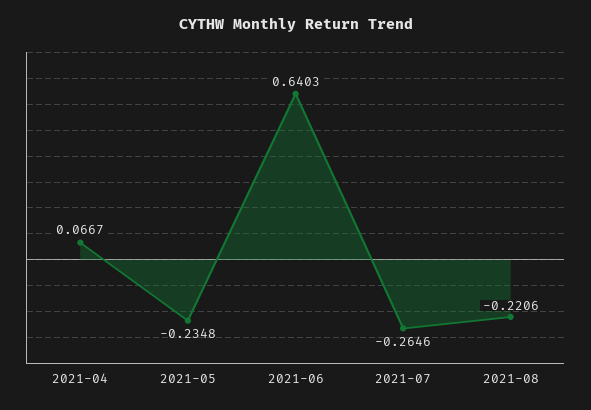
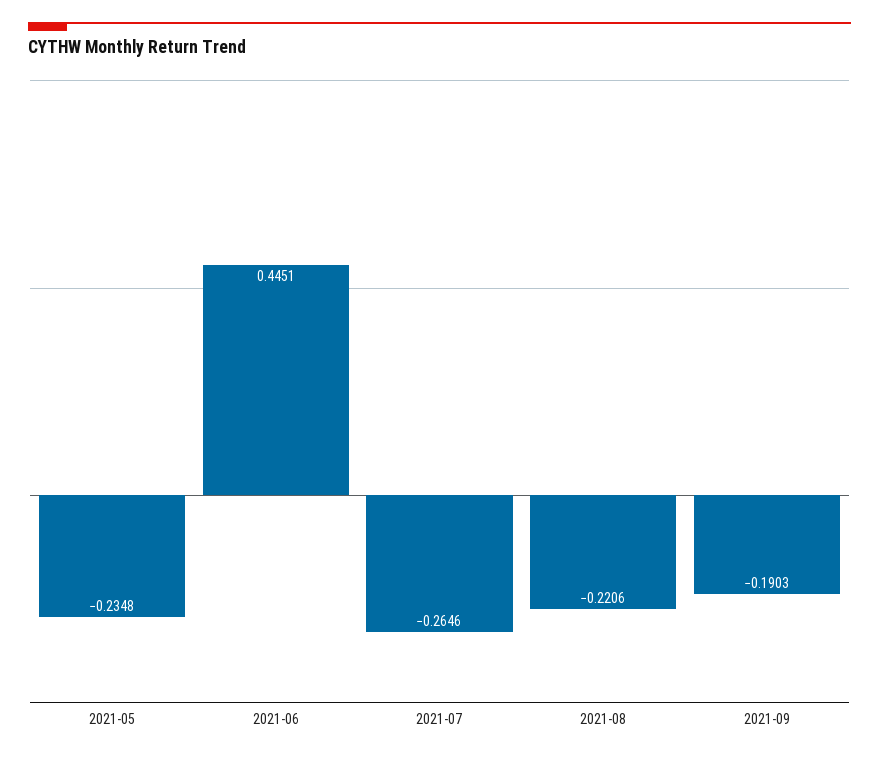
2021-04: 0.0667 -> none
2021-06: 0.6403 -> 0.4451
2021-09: none -> -0.1903

